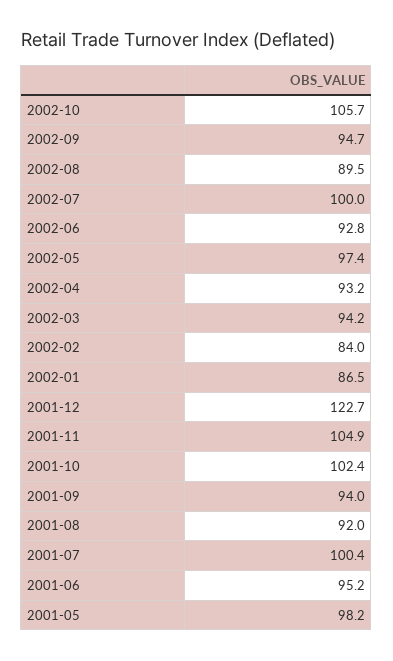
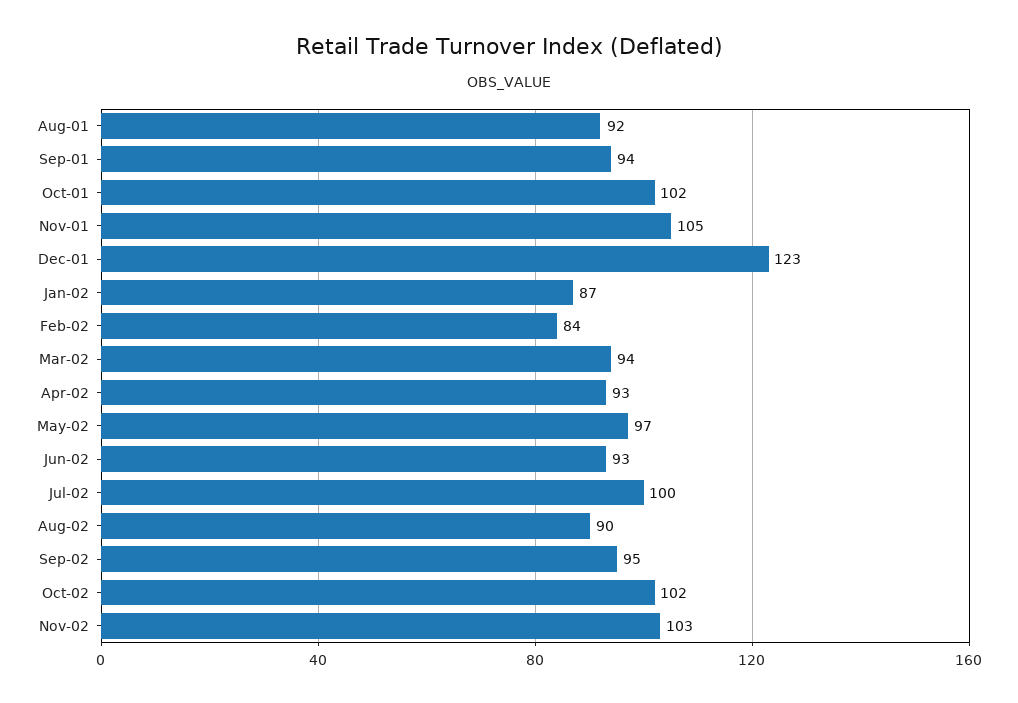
2002-10: 105.7 -> 102
2001-07: 100.4 -> none
2001-06: 95.2 -> none
2001-05: 98.2 -> none
Nov-02: none -> 103

